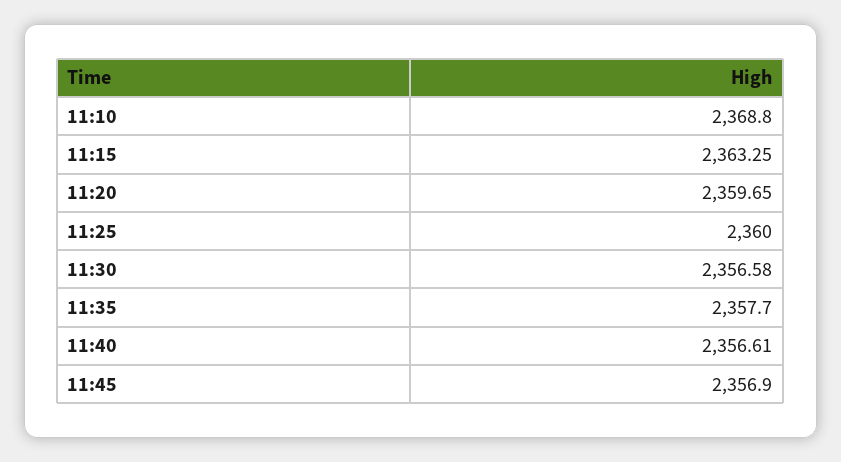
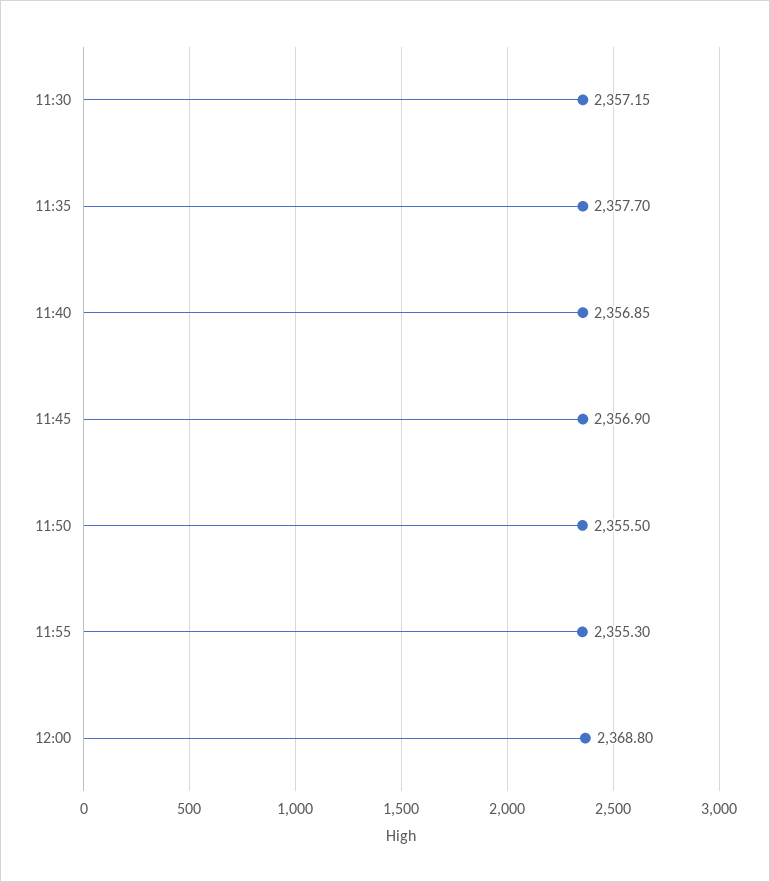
11:10: 2368.8 -> none
11:15: 2363.25 -> none
11:20: 2359.65 -> none
11:25: 2360 -> none
11:30: 2356.58 -> 2357.15
11:40: 2356.61 -> 2356.85
11:50: none -> 2355.5
11:55: none -> 2355.3
12:00: none -> 2368.8

